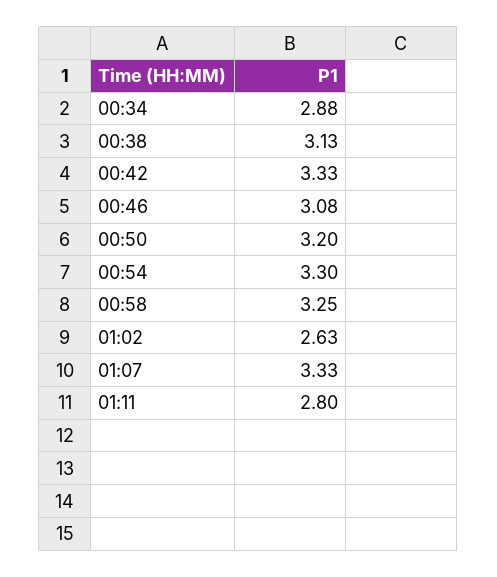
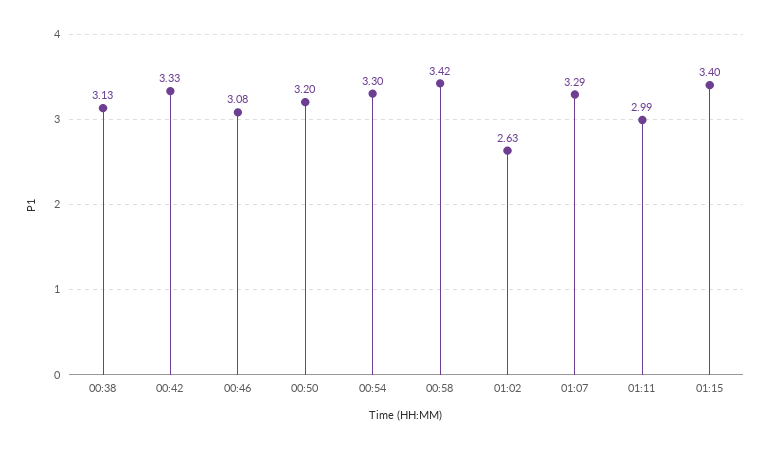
00:34: 2.88 -> none
00:58: 3.25 -> 3.42
01:07: 3.33 -> 3.29
01:11: 2.8 -> 2.99
01:15: none -> 3.4

